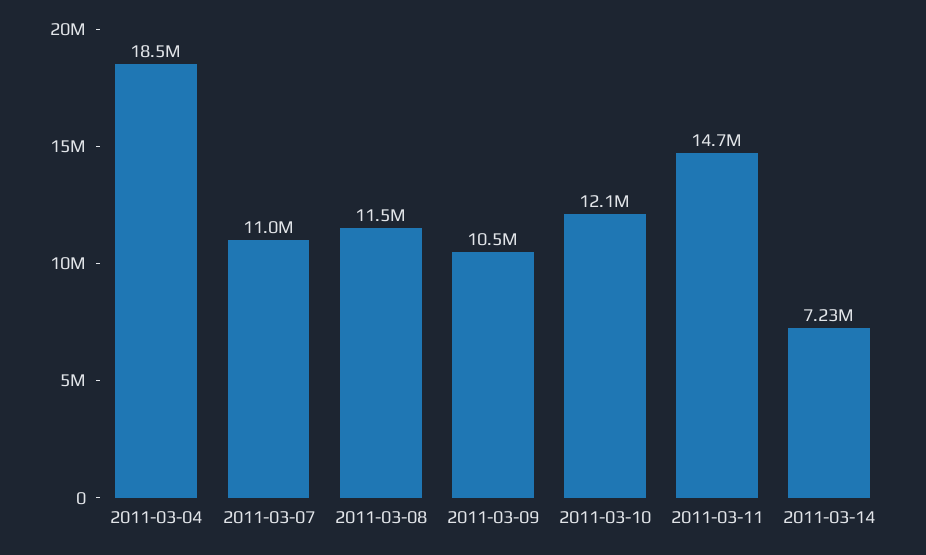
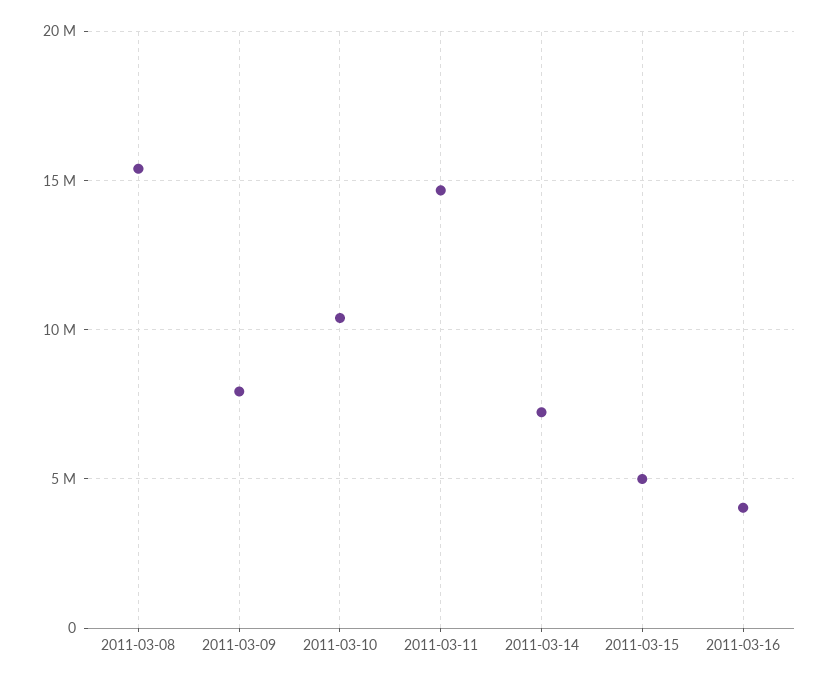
2011-03-04: 18500000 -> none
2011-03-07: 11000000 -> none
2011-03-08: 11500000 -> 15500000
2011-03-09: 10500000 -> 8000000
2011-03-10: 12100000 -> 10500000
2011-03-15: none -> 5000000
2011-03-16: none -> 4000000

